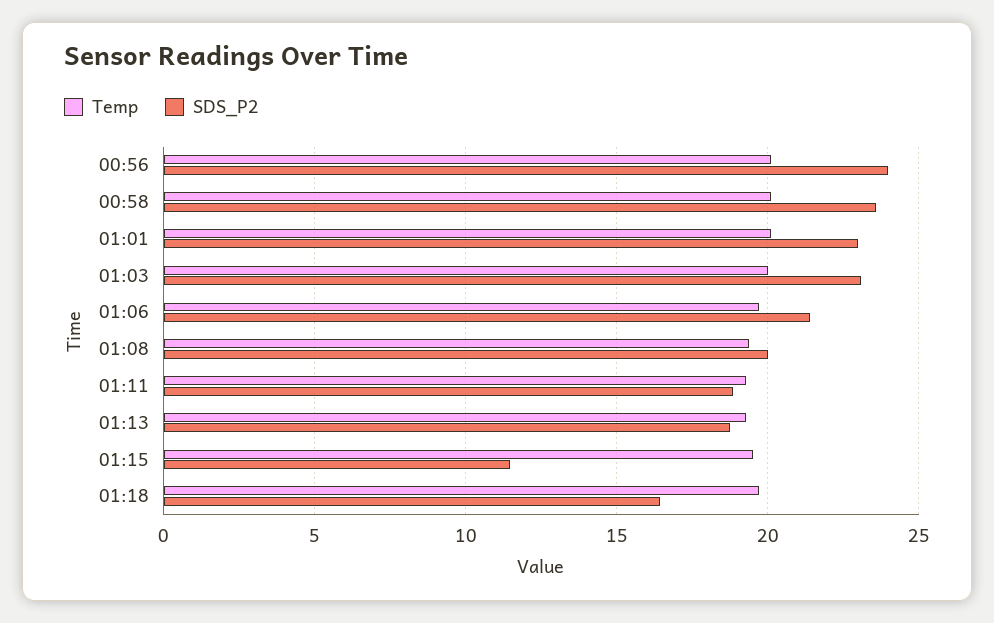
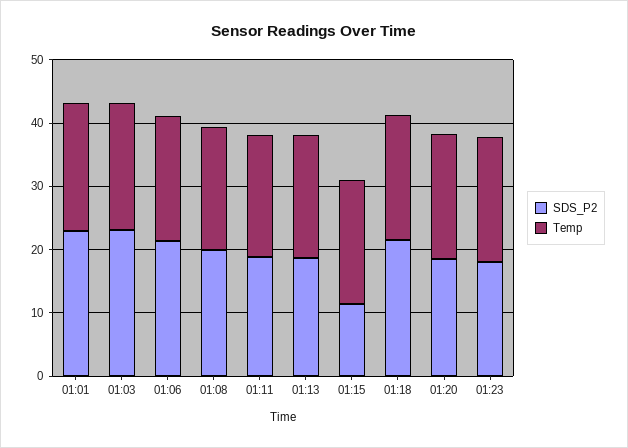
Temp, 00:56: 20 -> none
SDS_P2, 00:56: 24 -> none
Temp, 00:58: 20 -> none
SDS_P2, 00:58: 23.5 -> none
SDS_P2, 01:18: 16.5 -> 22
SDS_P2, 01:20: none -> 18
Temp, 01:20: none -> 20
SDS_P2, 01:23: none -> 18
Temp, 01:23: none -> 20

